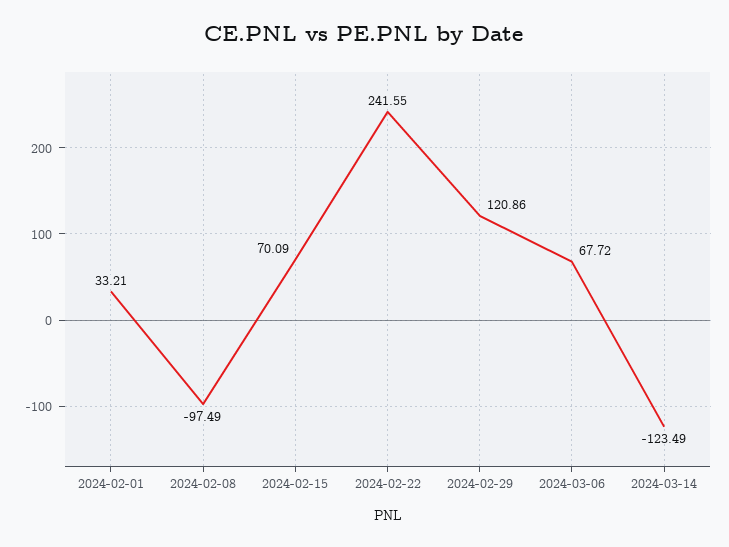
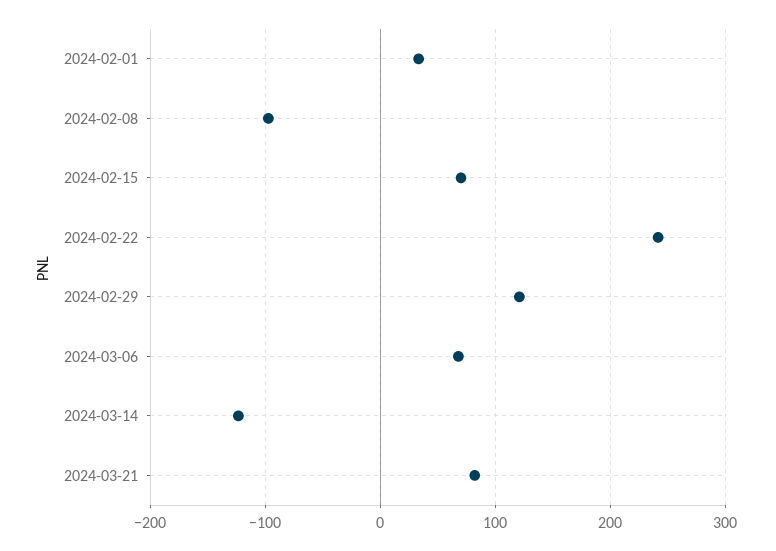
2024-03-21: none -> 80

